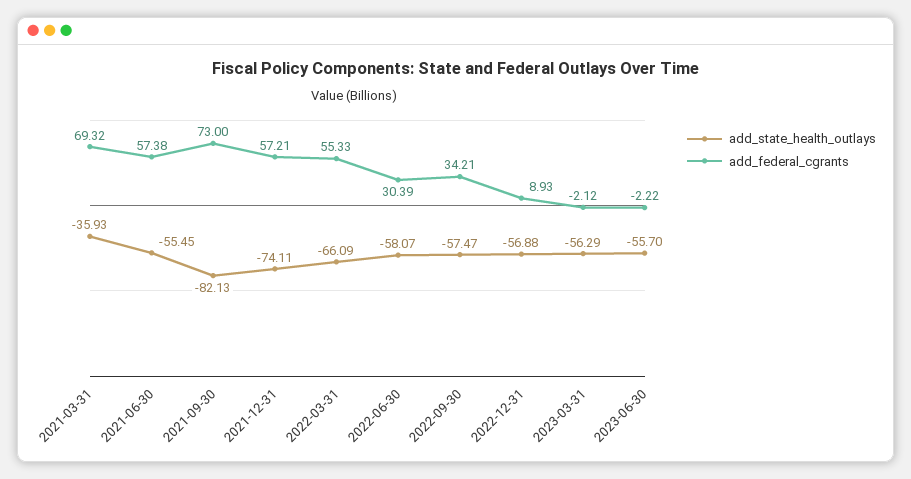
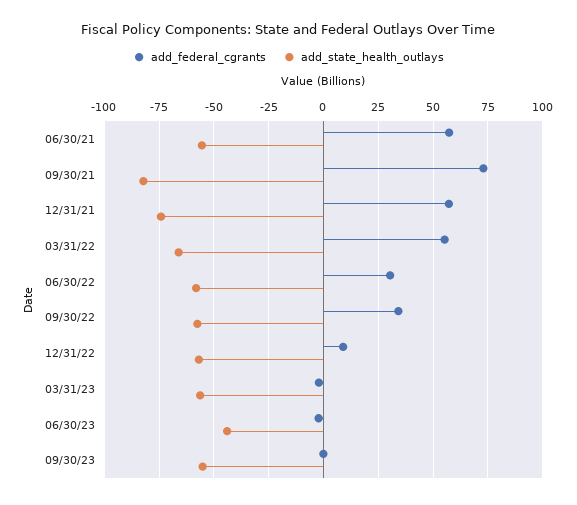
add_state_health_outlays, 2021-03-31: -35.93 -> none
add_federal_cgrants, 2021-03-31: 69.32 -> none
add_state_health_outlays, 2023-06-30: -55.7 -> -45
add_federal_cgrants, 09/30/23: none -> 0
add_state_health_outlays, 09/30/23: none -> -55

